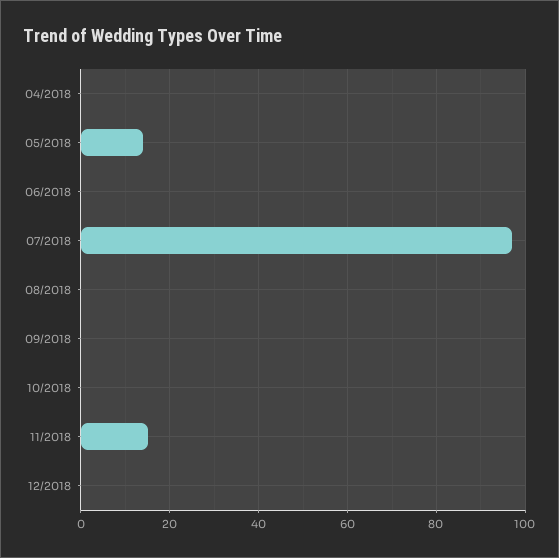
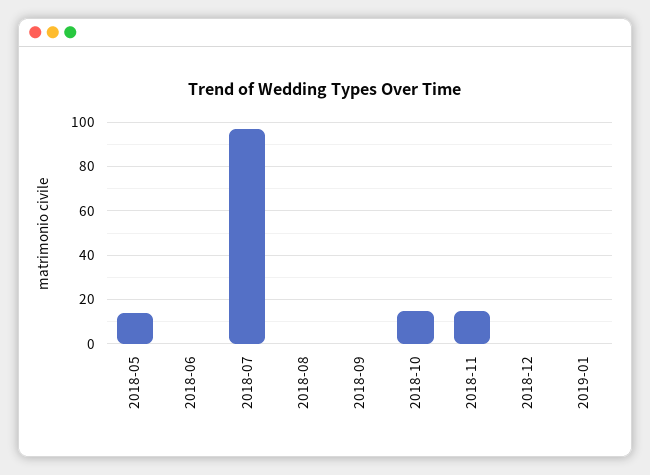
04/2018: 0 -> none
10/2018: 0 -> 15
2019-01: none -> 0

